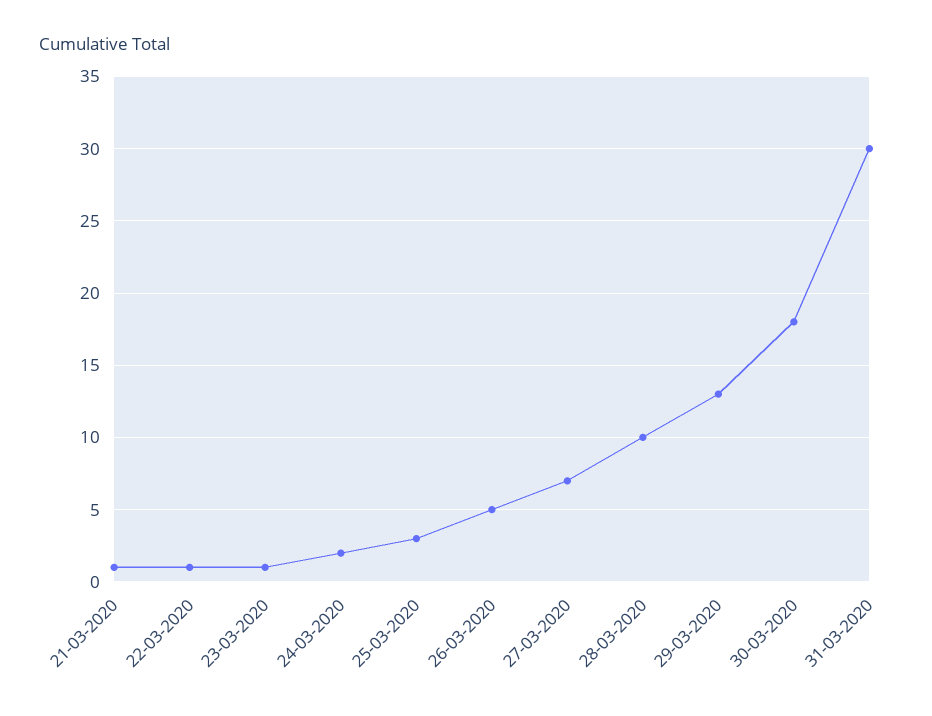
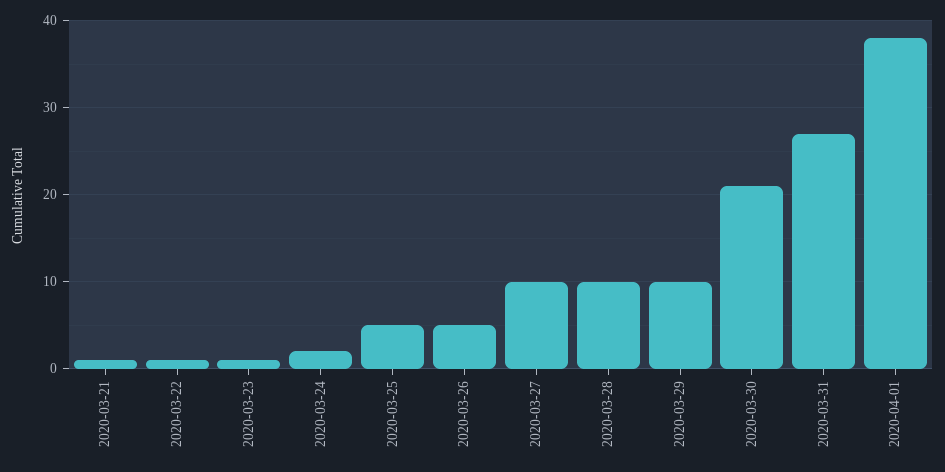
25-03-2020: 3 -> 5
27-03-2020: 7 -> 10
29-03-2020: 13 -> 10
30-03-2020: 18 -> 21
31-03-2020: 30 -> 27
2020-04-01: none -> 38

